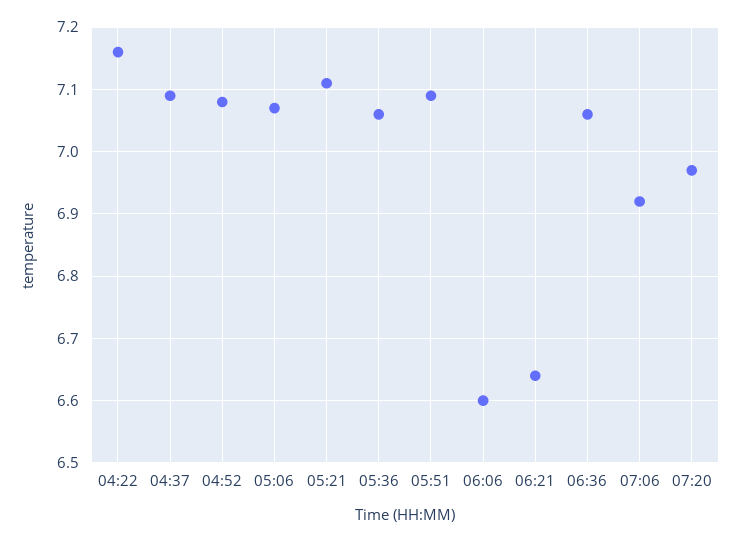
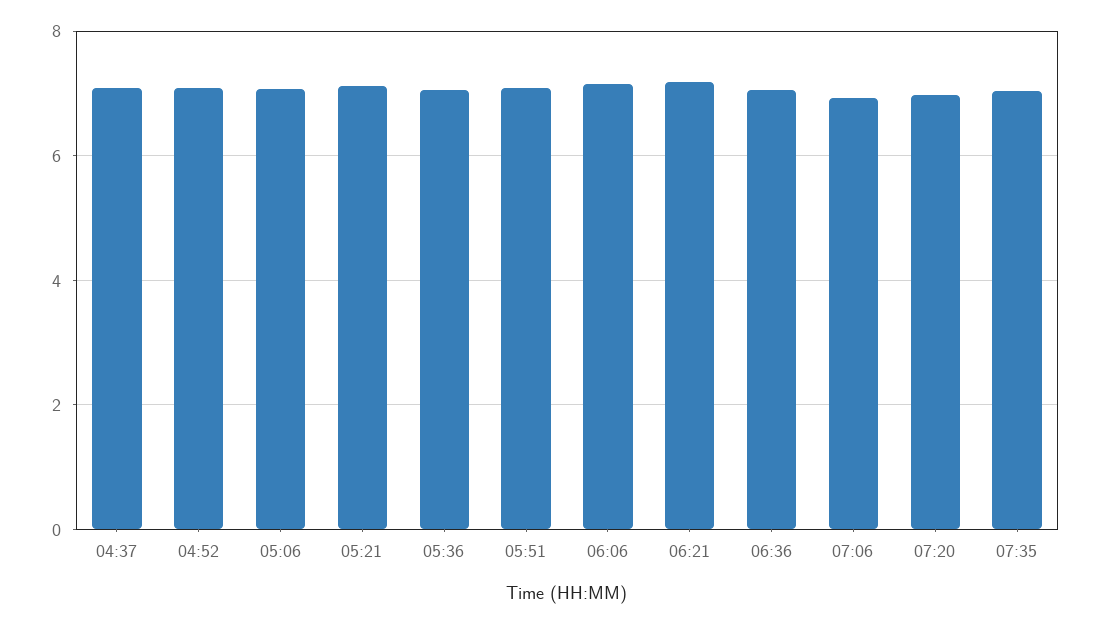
04:22: 7.16 -> none
06:06: 6.6 -> 7.2
06:21: 6.64 -> 7.2
07:35: none -> 7

